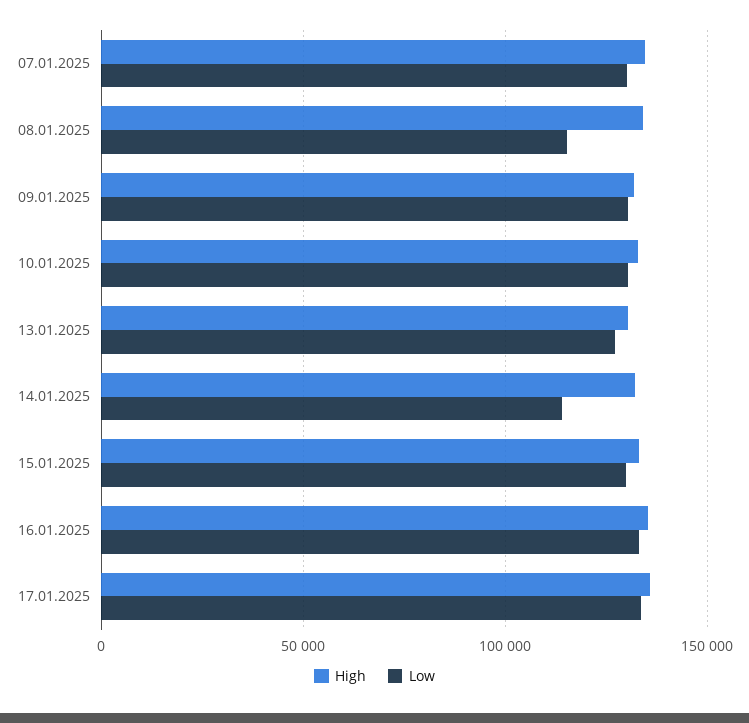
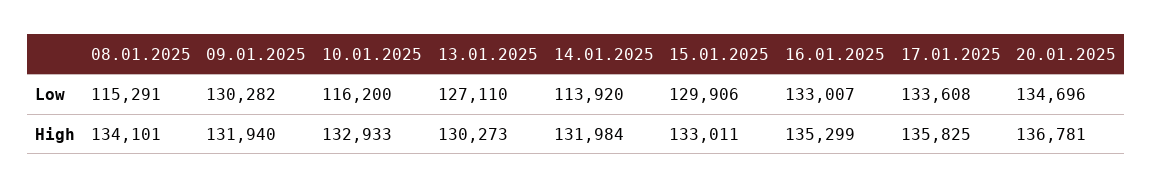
High, 07.01.2025: 135000 -> none
Low, 07.01.2025: 130000 -> none
Low, 10.01.2025: 130000 -> 116200
Low, 20.01.2025: none -> 134696
High, 20.01.2025: none -> 136781

